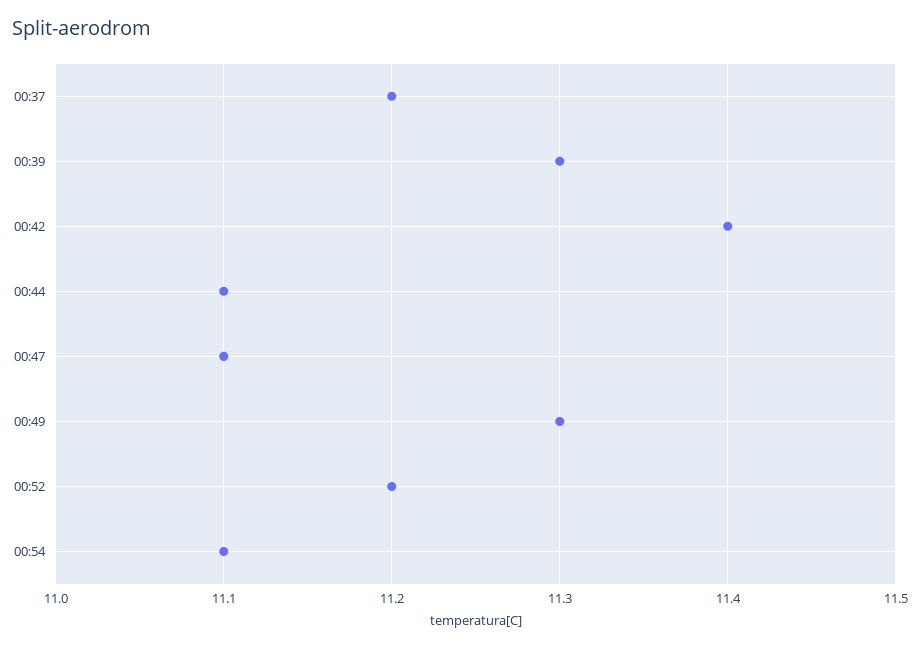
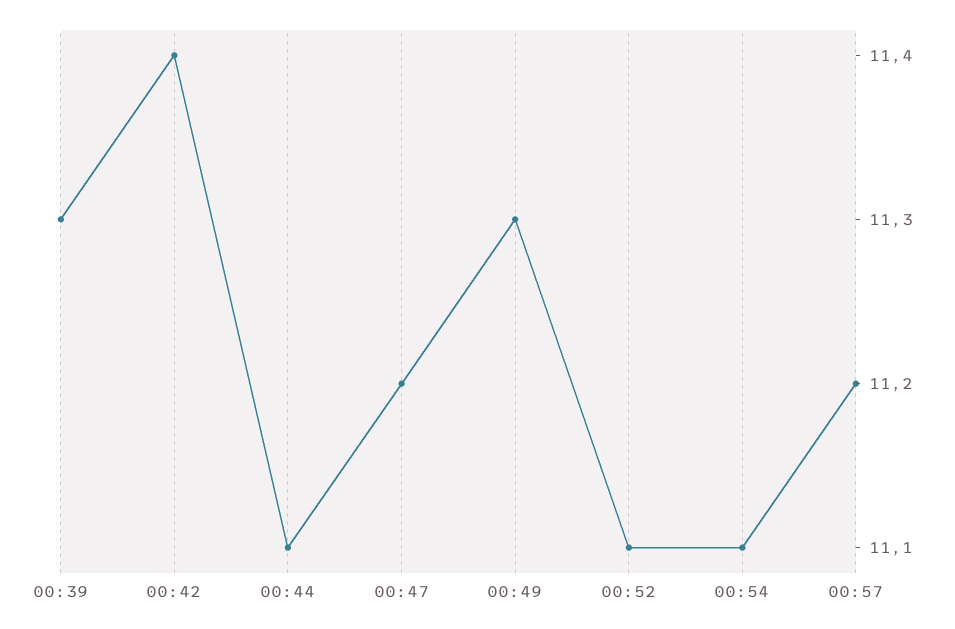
00:37: 11.2 -> none
00:47: 11.1 -> 11.2
00:52: 11.2 -> 11.1
00:57: none -> 11.2

